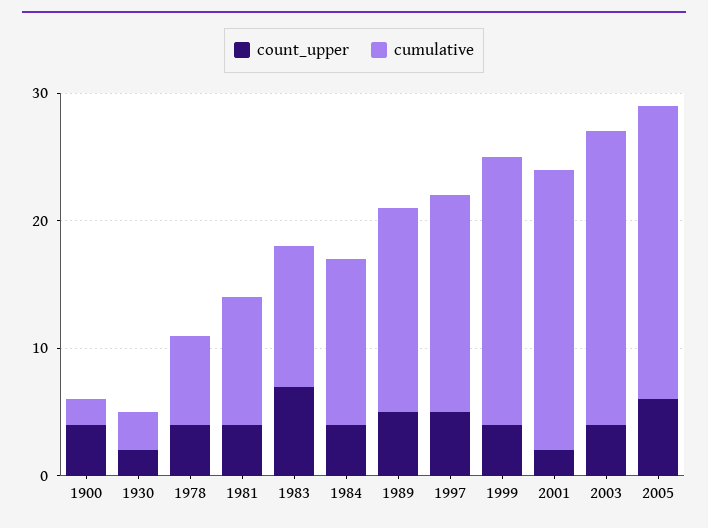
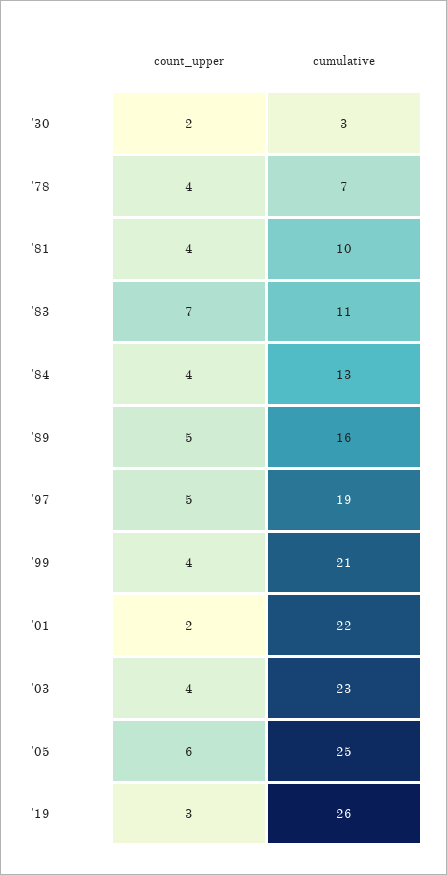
count_upper, 1900: 4 -> none
cumulative, 1900: 2 -> none
cumulative, 1997: 17 -> 19
cumulative, 2005: 23 -> 25
count_upper, '19: none -> 3
cumulative, '19: none -> 26

